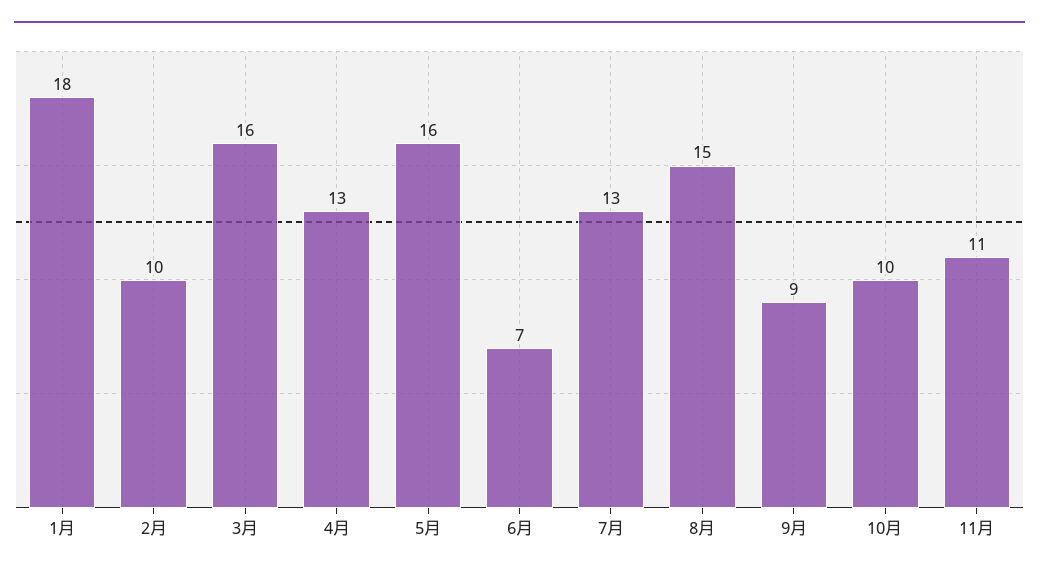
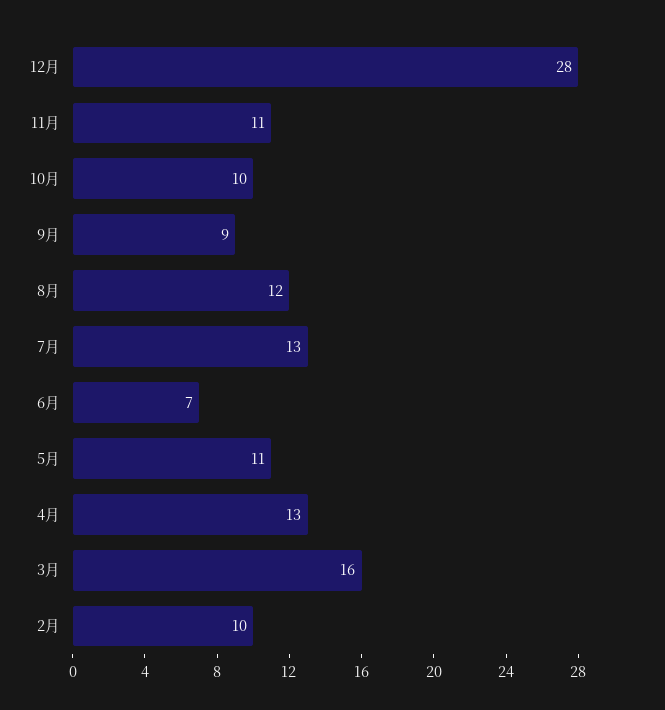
1月: 18 -> none
5月: 16 -> 11
8月: 15 -> 12
12月: none -> 28

